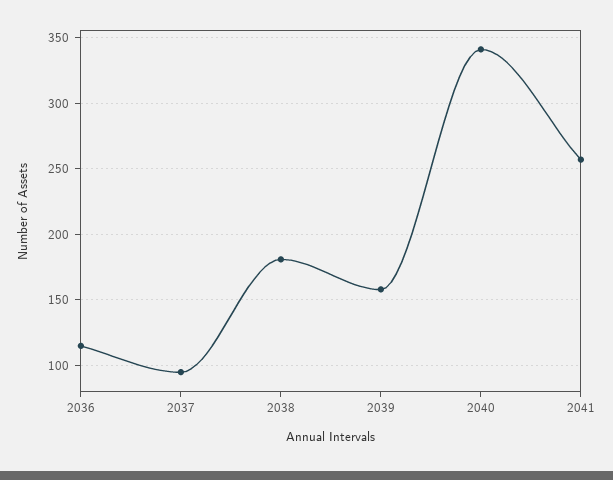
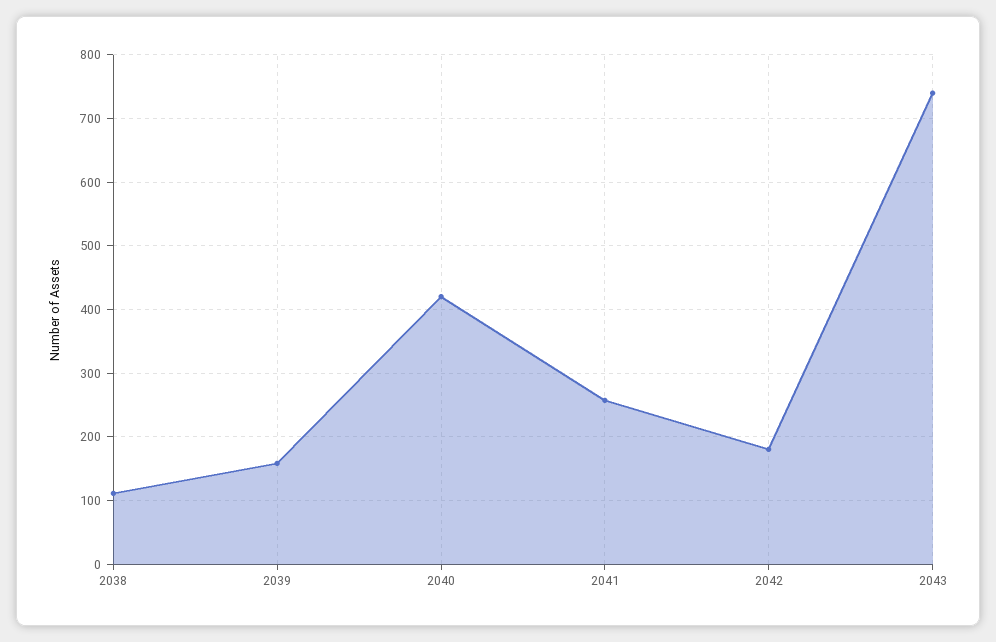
2036: 115 -> none
2037: 95 -> none
2038: 180 -> 110
2040: 340 -> 420
2042: none -> 180
2043: none -> 740

